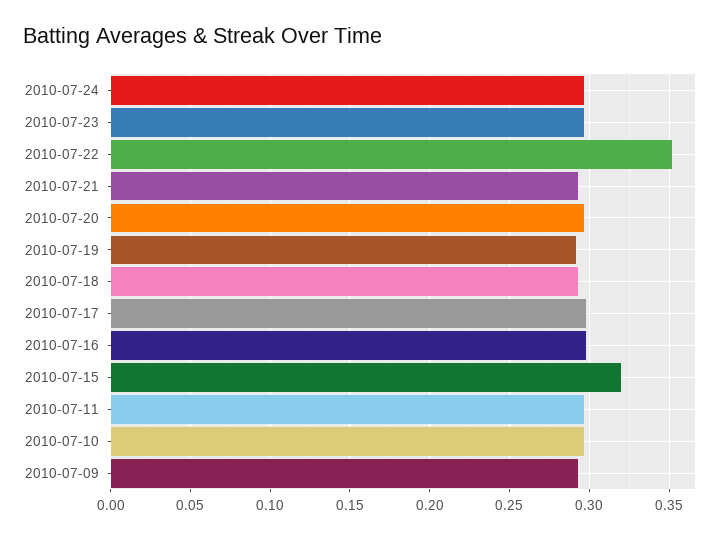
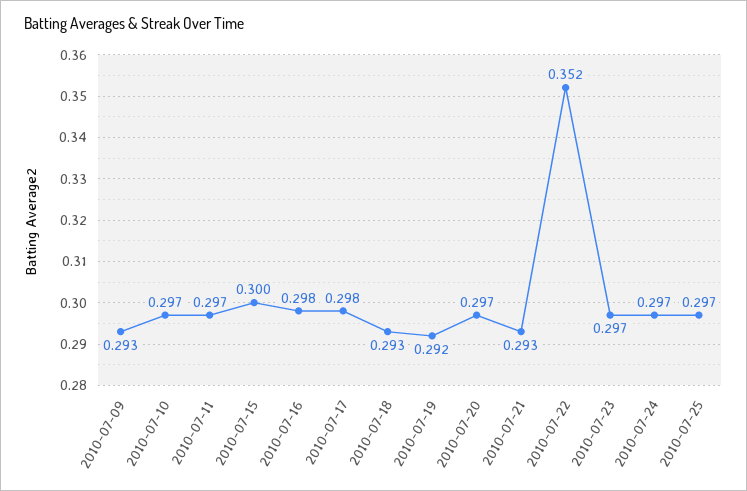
2010-07-15: 0.32 -> 0.3
2010-07-25: none -> 0.297

